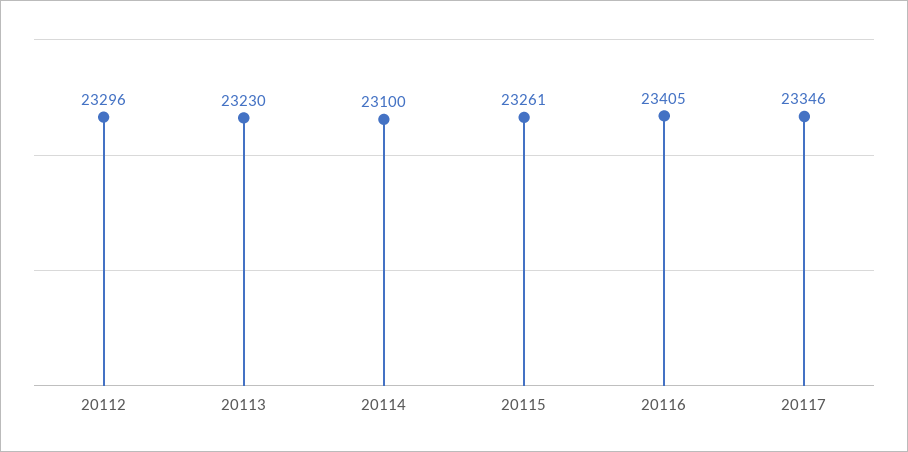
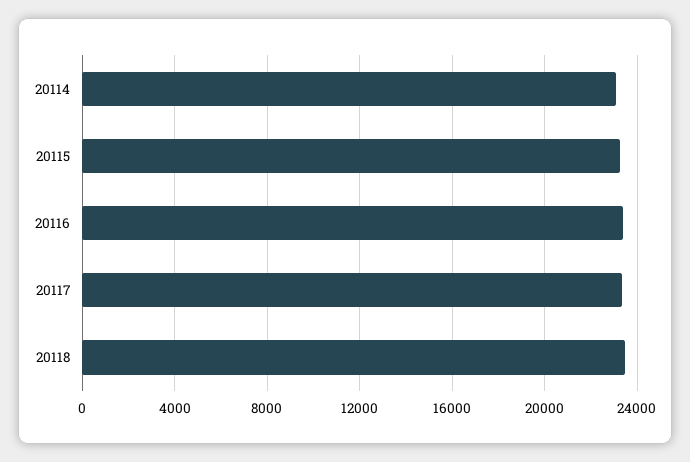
20112: 23296 -> none
20113: 23230 -> none
20118: none -> 23500

